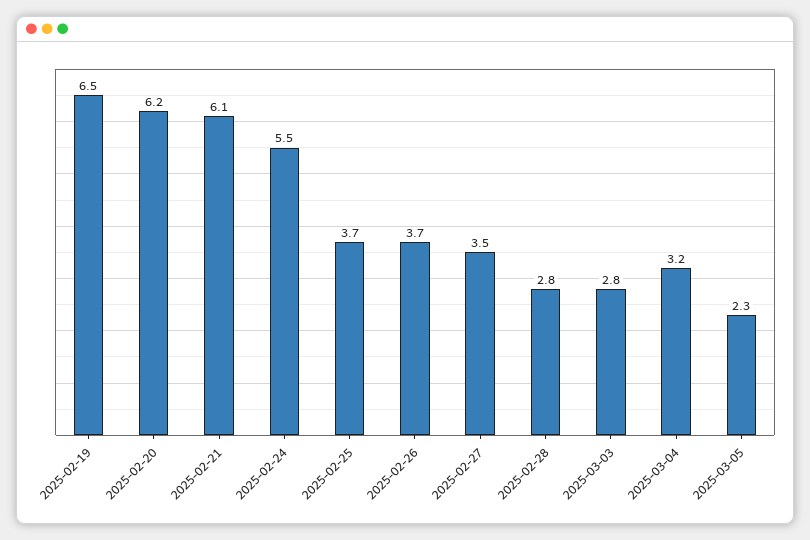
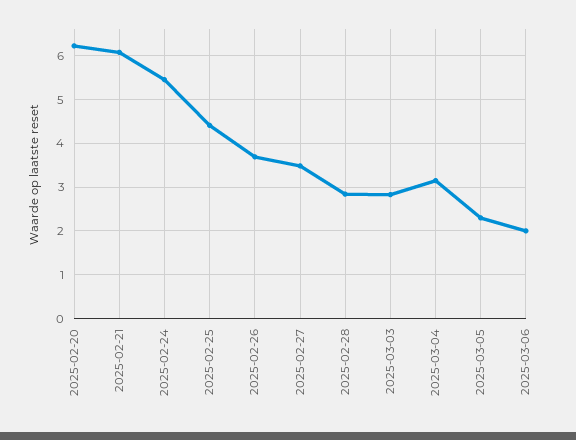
2025-02-19: 6.5 -> none
2025-02-25: 3.7 -> 4.4
2025-03-06: none -> 2

